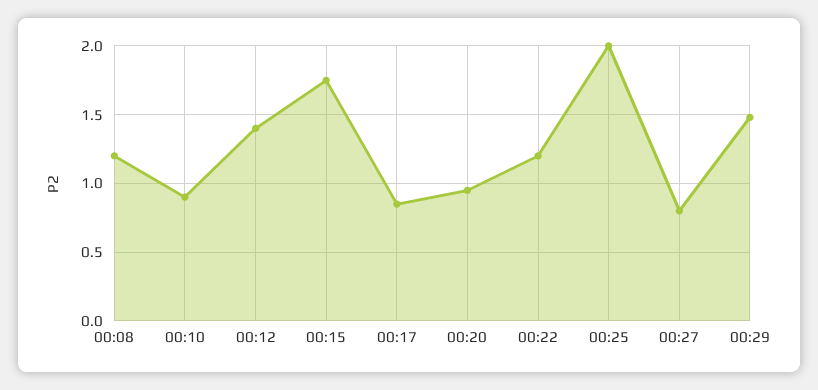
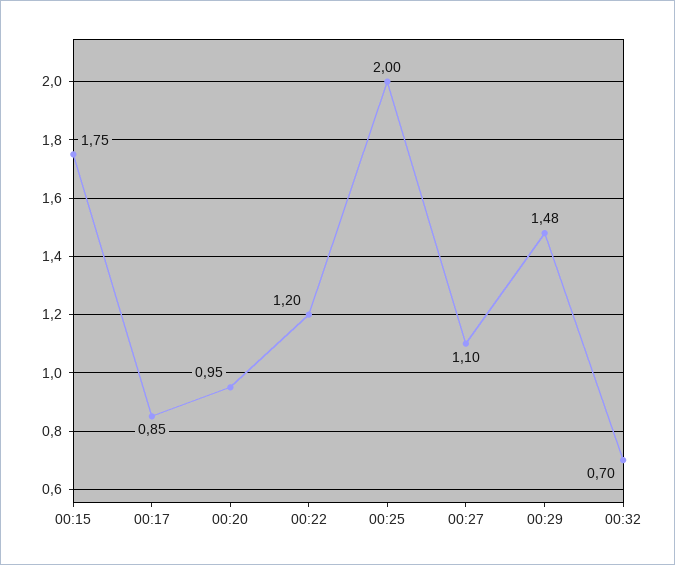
00:08: 1.2 -> none
00:10: 0.9 -> none
00:12: 1.4 -> none
00:27: 0.8 -> 1.1
00:32: none -> 0.7

